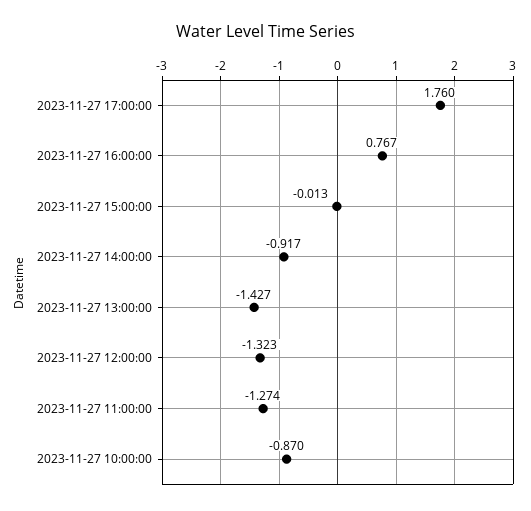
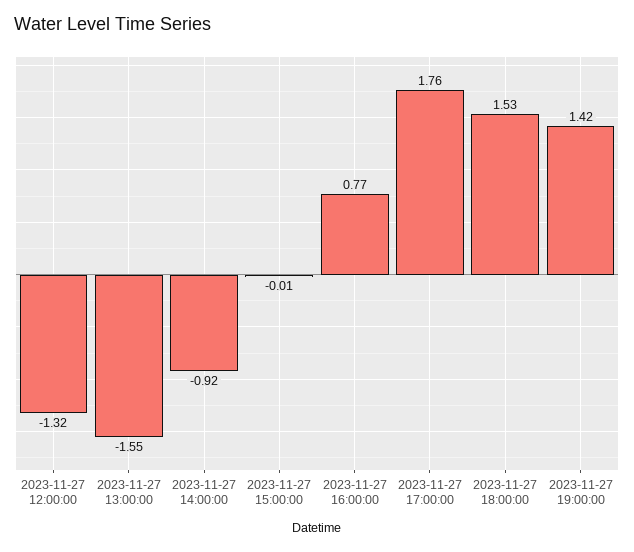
2023-11-27 13:00:00: -1.427 -> -1.55
2023-11-27 11:00:00: -1.274 -> none
2023-11-27 10:00:00: -0.87 -> none
2023-11-27 18:00:00: none -> 1.53
2023-11-27 19:00:00: none -> 1.42

